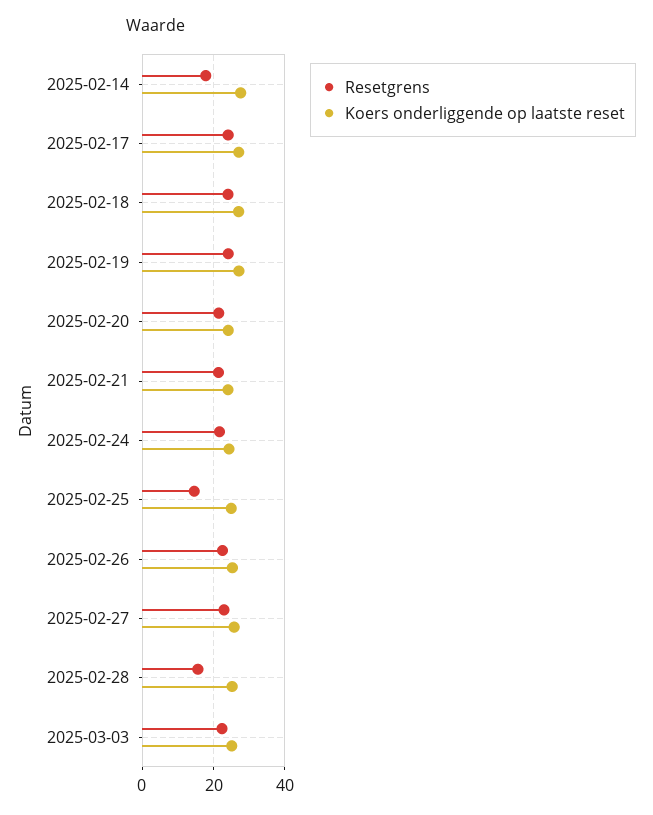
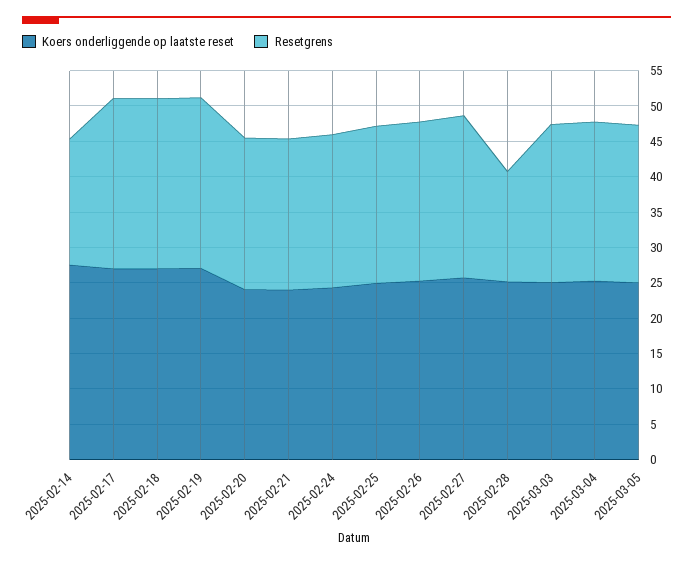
Resetgrens, 2025-02-25: 14 -> 22.5
Koers onderliggende op laatste reset, 2025-03-04: none -> 25
Resetgrens, 2025-03-04: none -> 22.5
Koers onderliggende op laatste reset, 2025-03-05: none -> 25
Resetgrens, 2025-03-05: none -> 22.5

